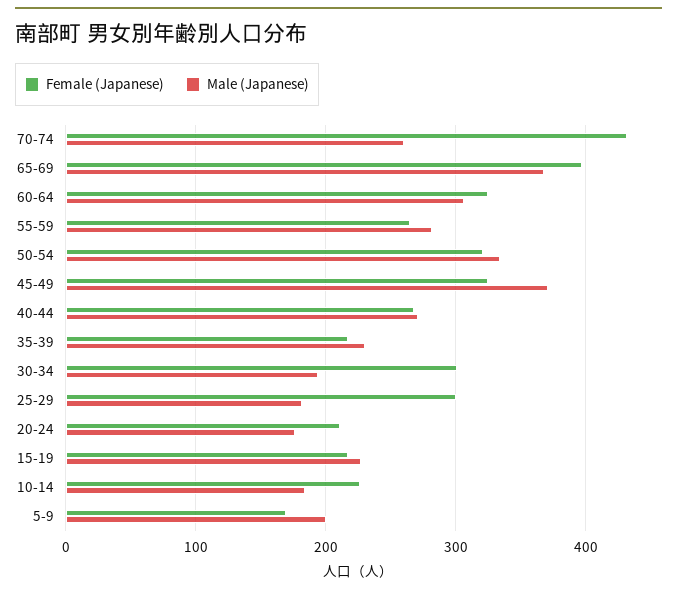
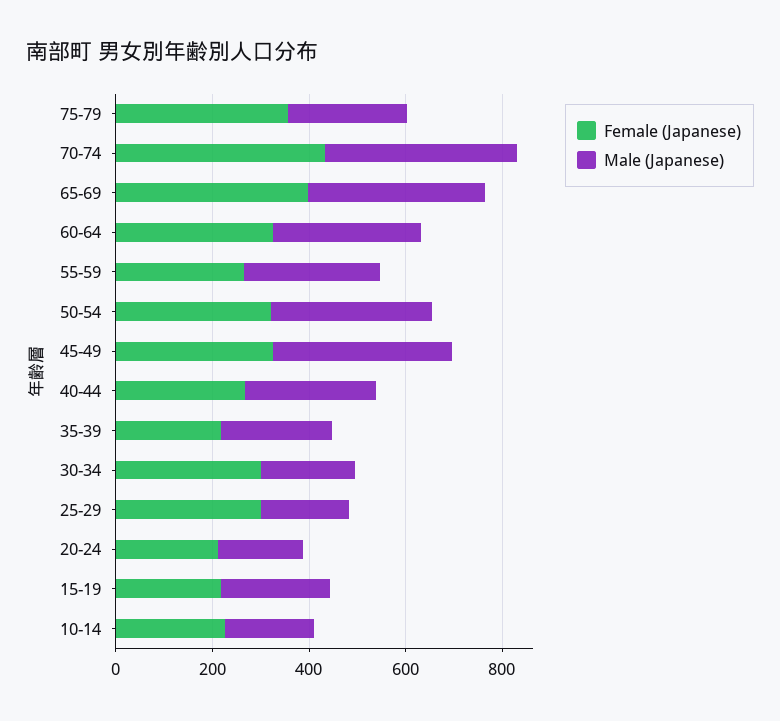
Male (Japanese), 70-74: 260 -> 400
Female (Japanese), 5-9: 170 -> none
Male (Japanese), 5-9: 200 -> none
Female (Japanese), 75-79: none -> 350
Male (Japanese), 75-79: none -> 250

